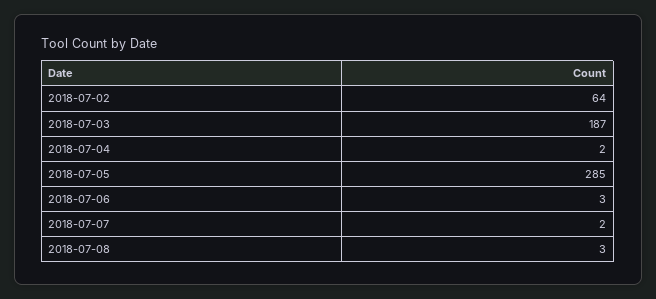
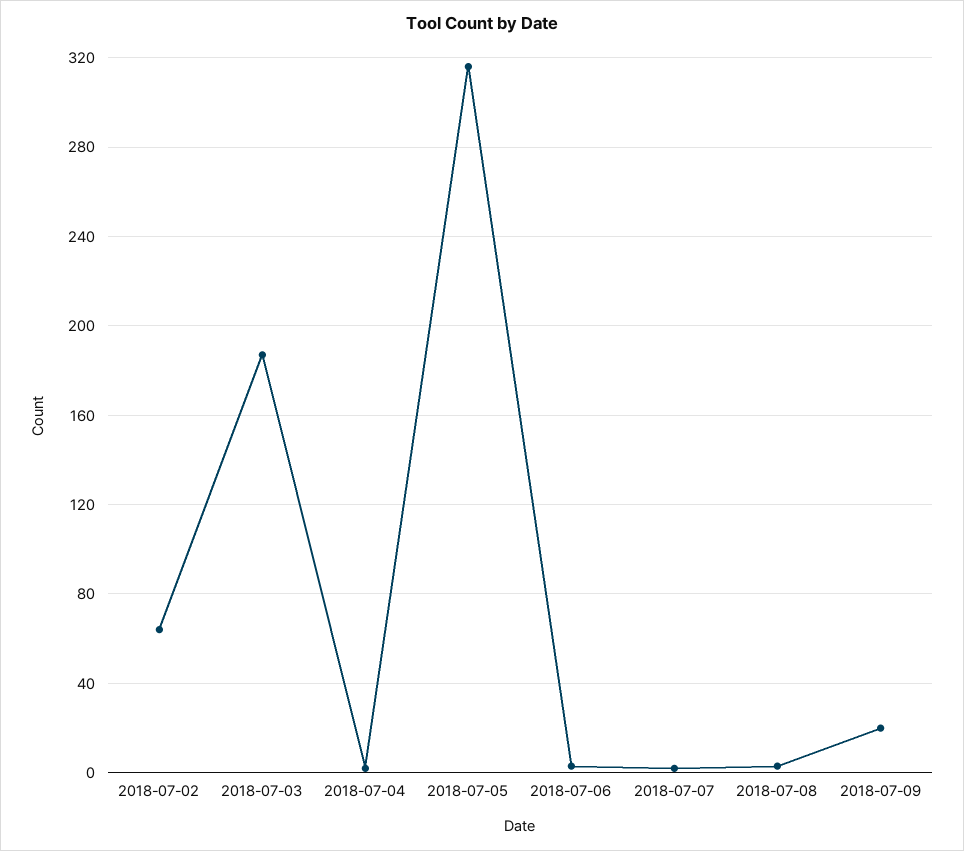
2018-07-05: 285 -> 315
2018-07-09: none -> 20

